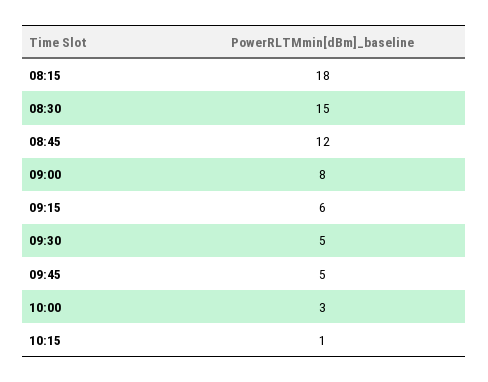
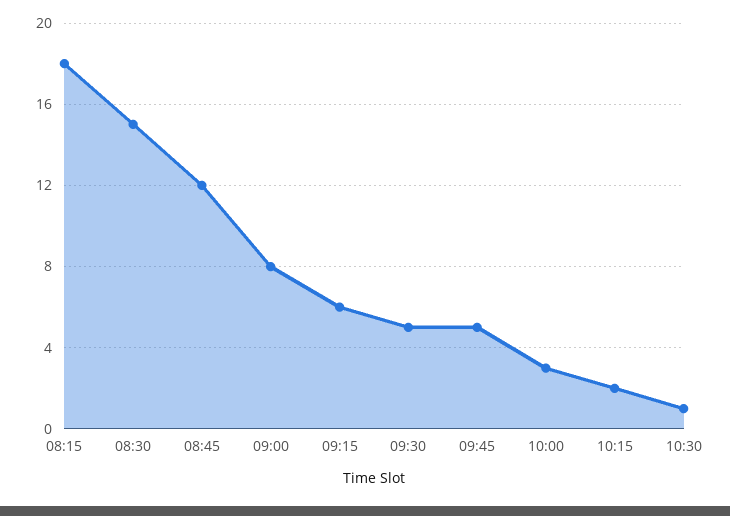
10:15: 1 -> 2
10:30: none -> 1

